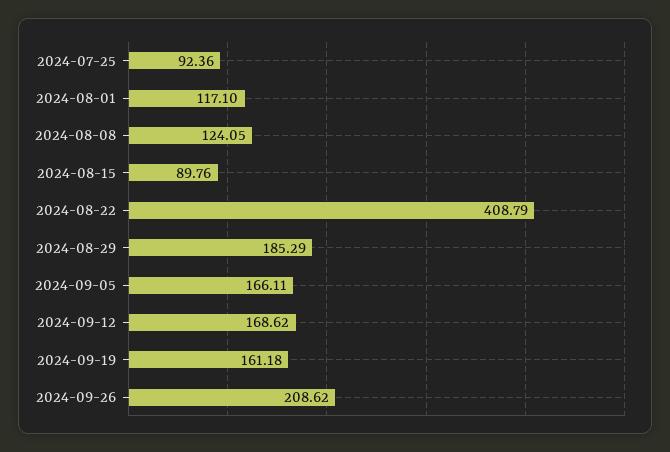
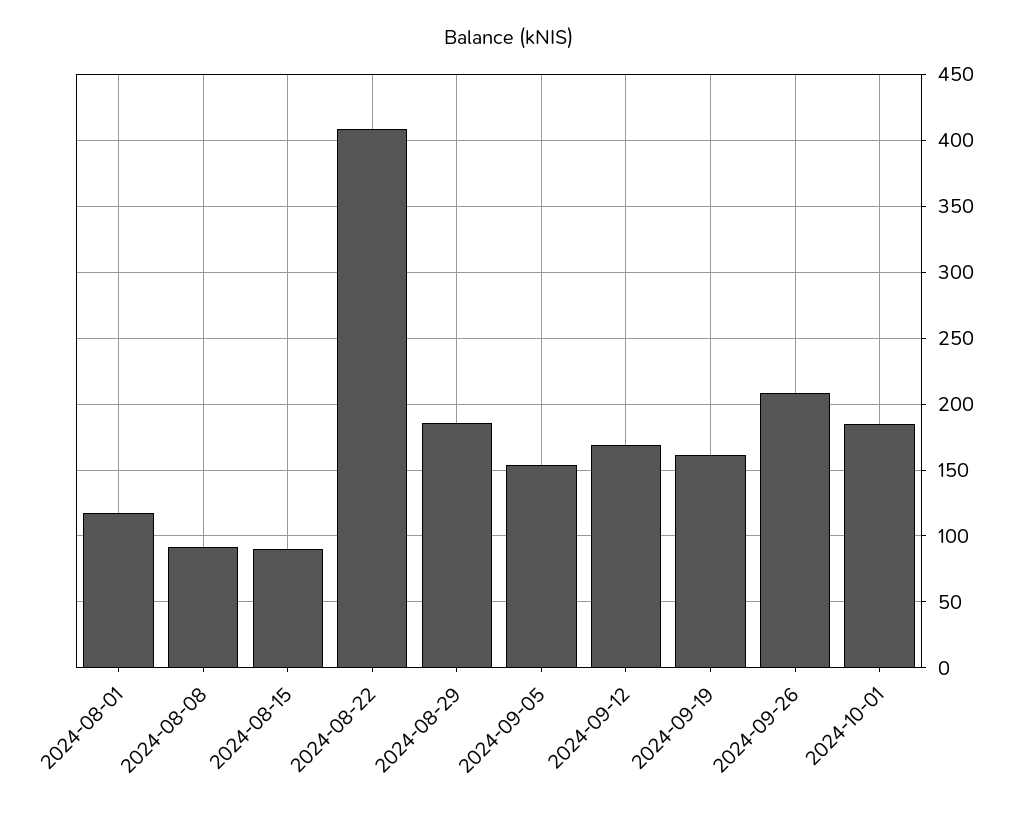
2024-07-25: 92.36 -> none
2024-08-08: 124.05 -> 90
2024-09-05: 166.11 -> 155
2024-10-01: none -> 185

